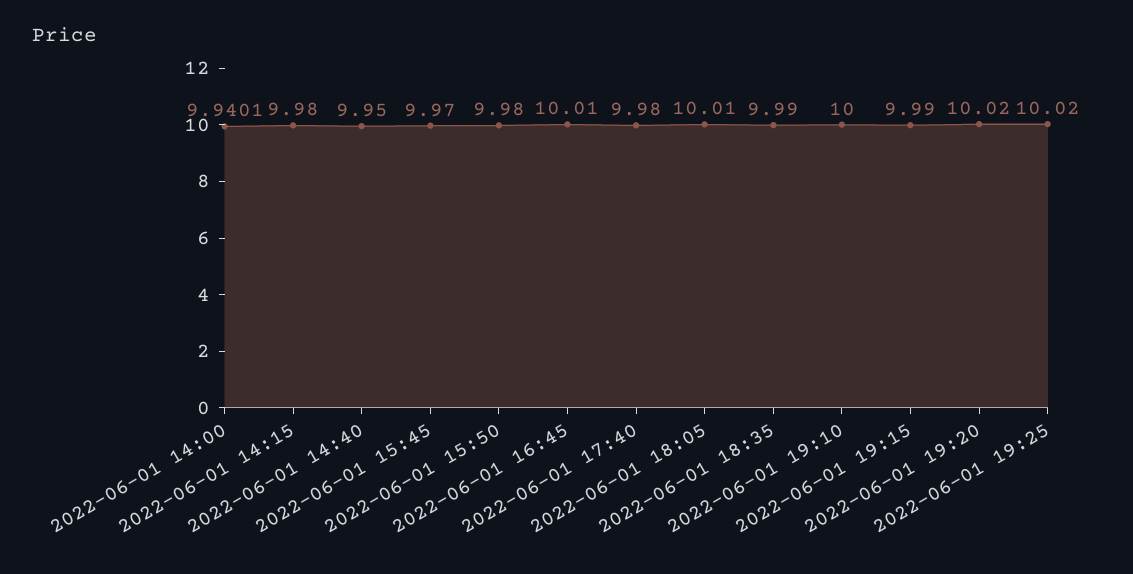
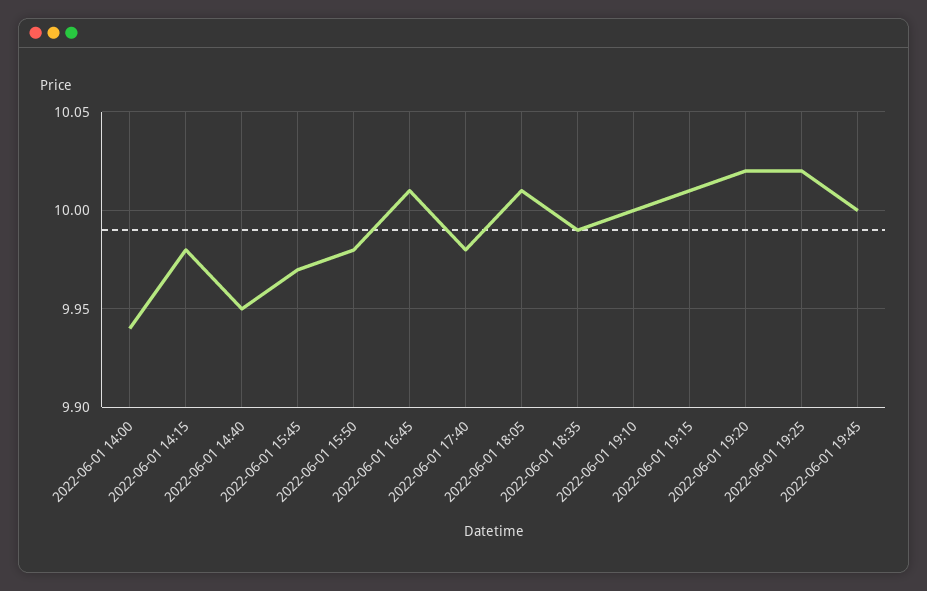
2022-06-01 19:15: 9.99 -> 10.01
2022-06-01 19:45: none -> 10

